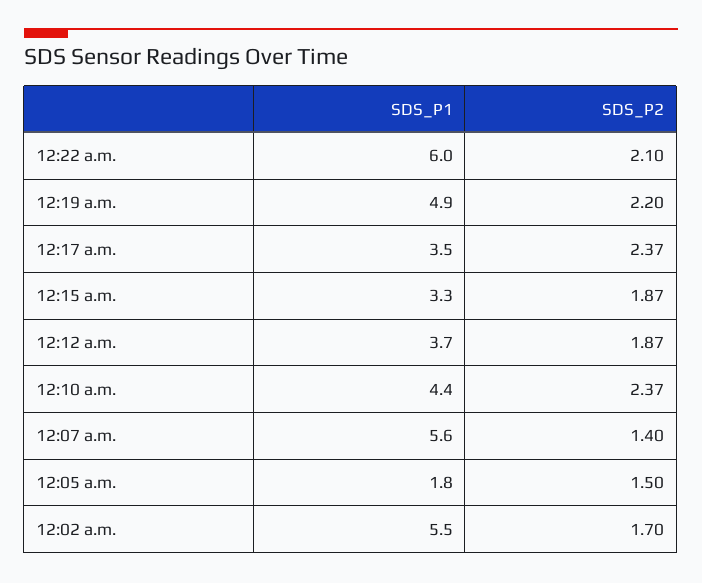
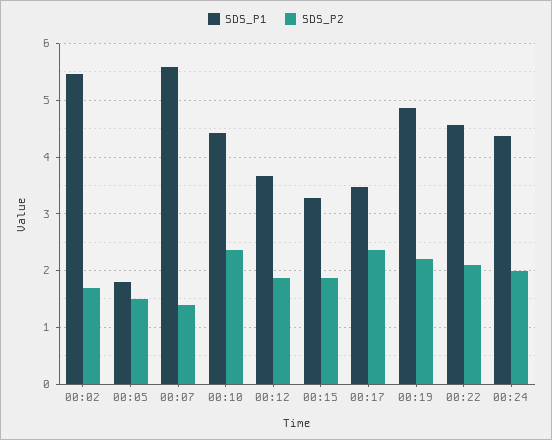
SDS_P1, 12:22 a.m.: 6 -> 4.6
SDS_P1, 00:24: none -> 4.4
SDS_P2, 00:24: none -> 2

